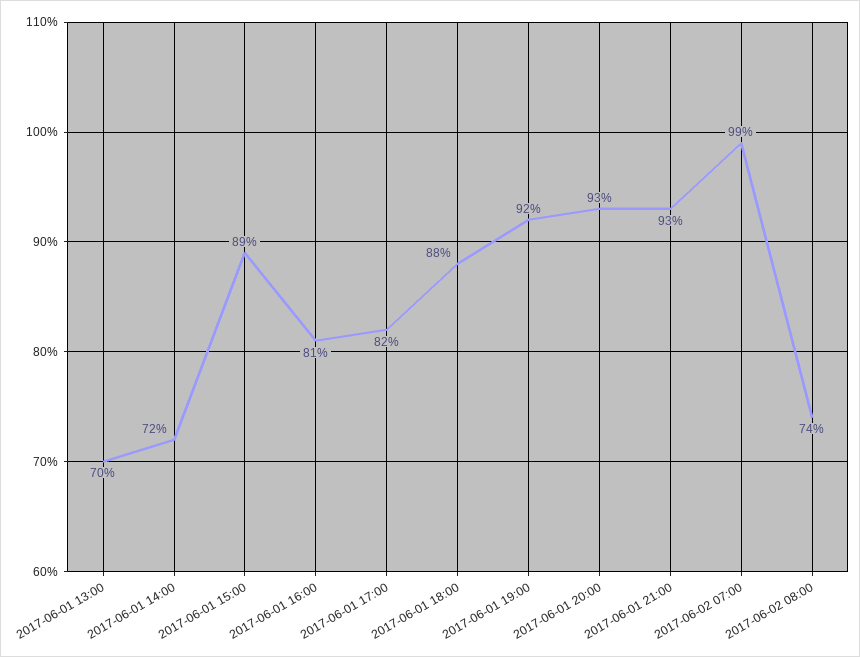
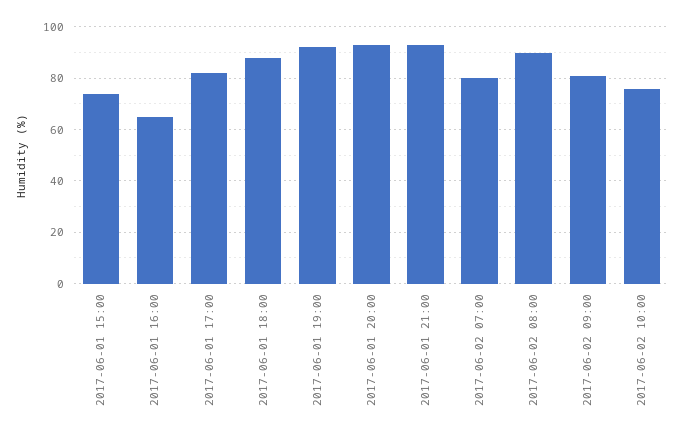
2017-06-01 13:00: 70 -> none
2017-06-01 14:00: 72 -> none
2017-06-01 15:00: 89 -> 75
2017-06-01 16:00: 81 -> 65
2017-06-02 07:00: 99 -> 80
2017-06-02 08:00: 74 -> 90
2017-06-02 09:00: none -> 80
2017-06-02 10:00: none -> 75

